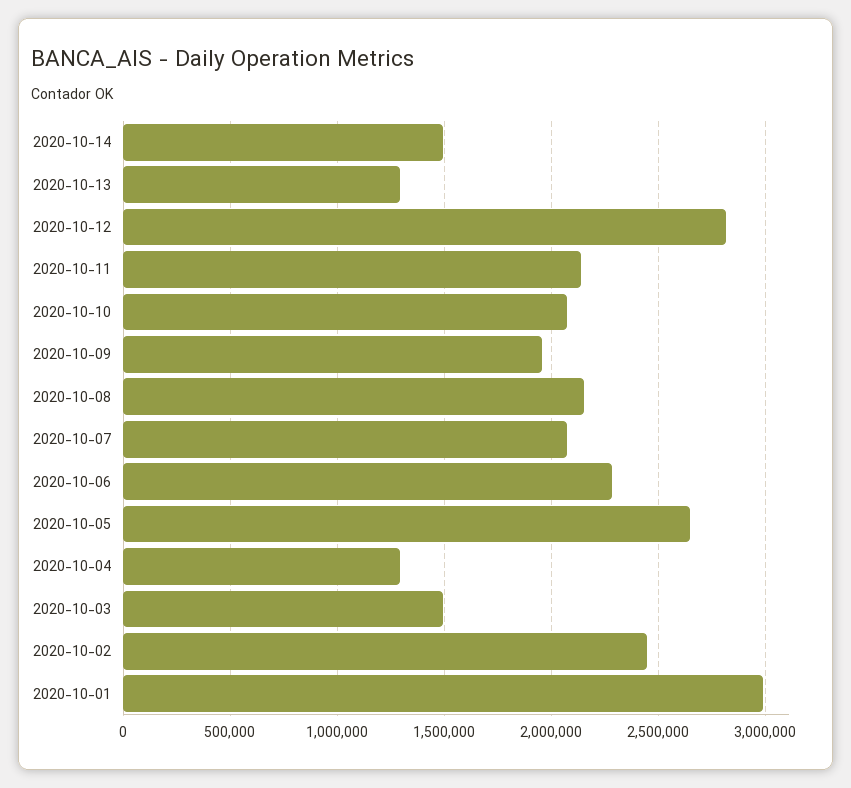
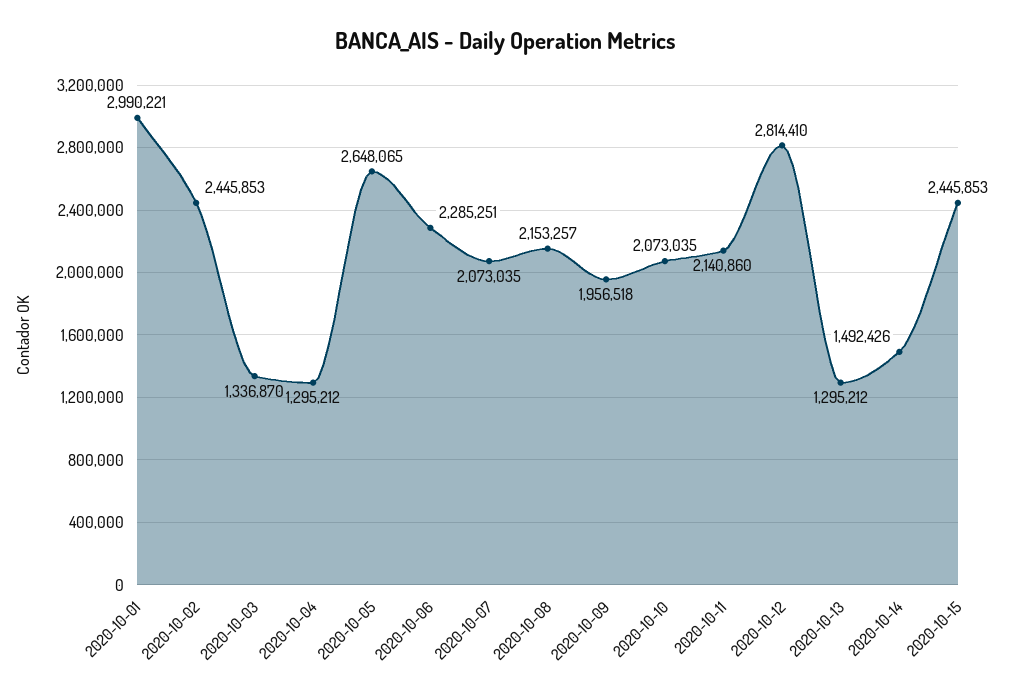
2020-10-03: 1500000 -> 1336870
2020-10-15: none -> 2445853

